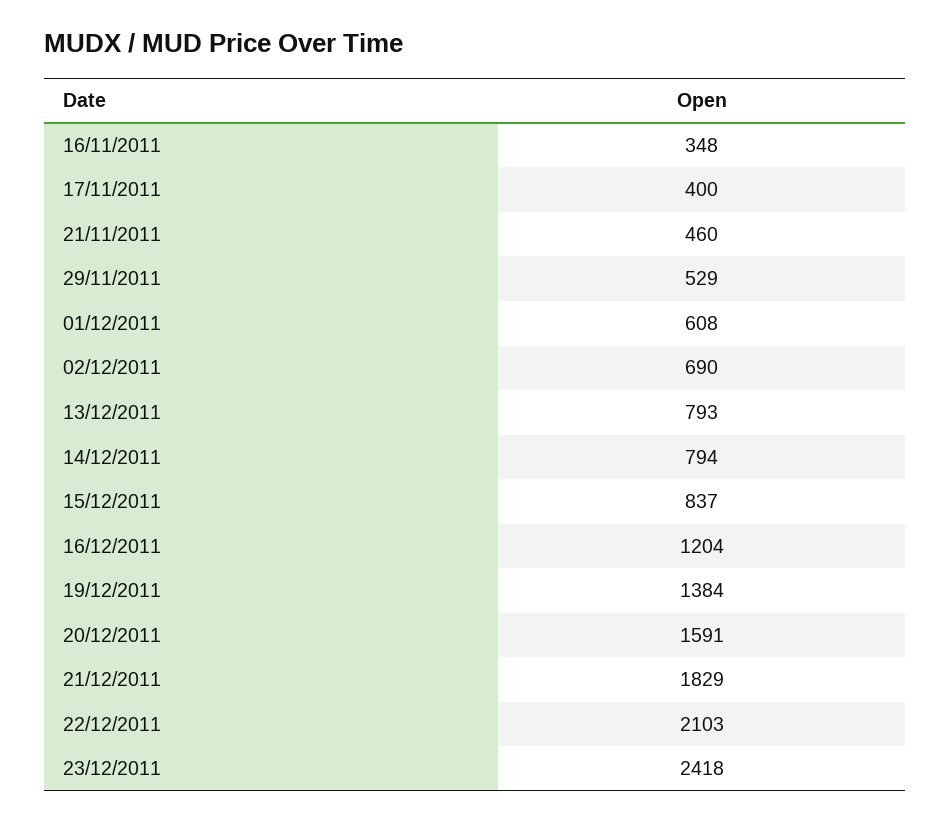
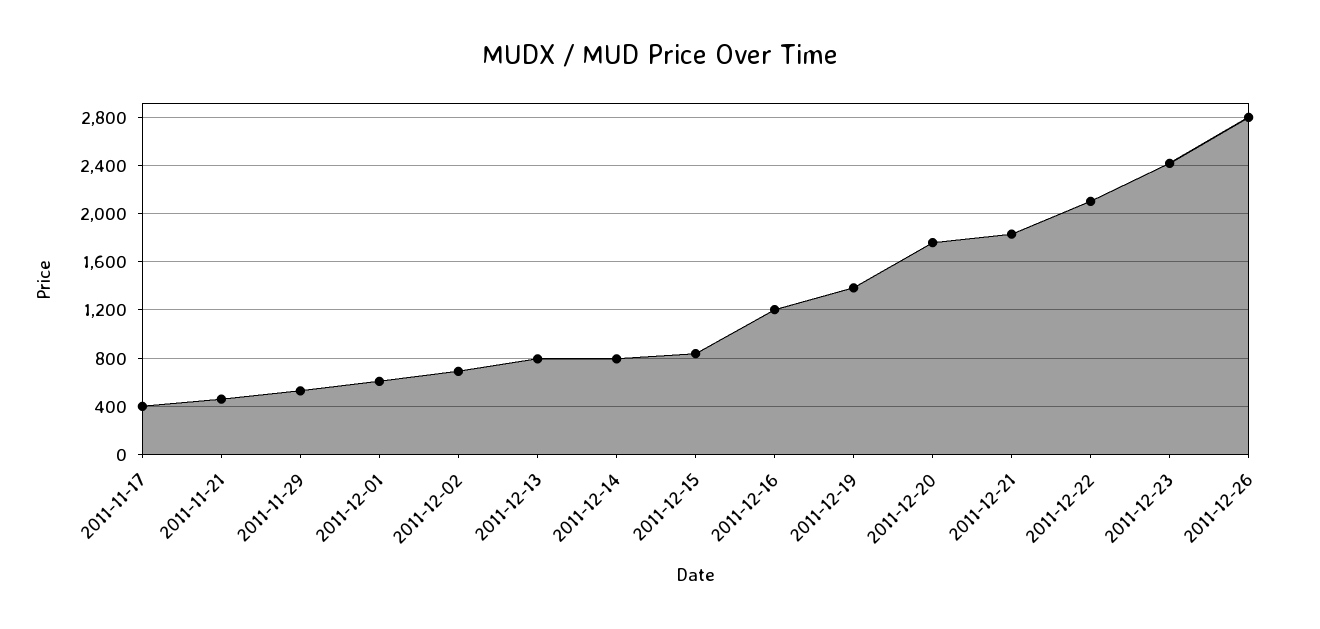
16/11/2011: 348 -> none
20/12/2011: 1591 -> 1750
2011-12-26: none -> 2800

